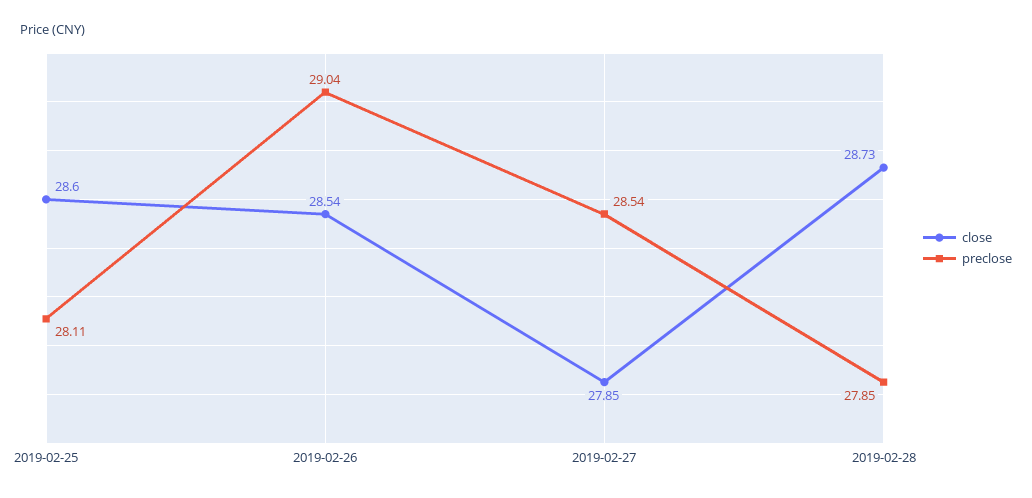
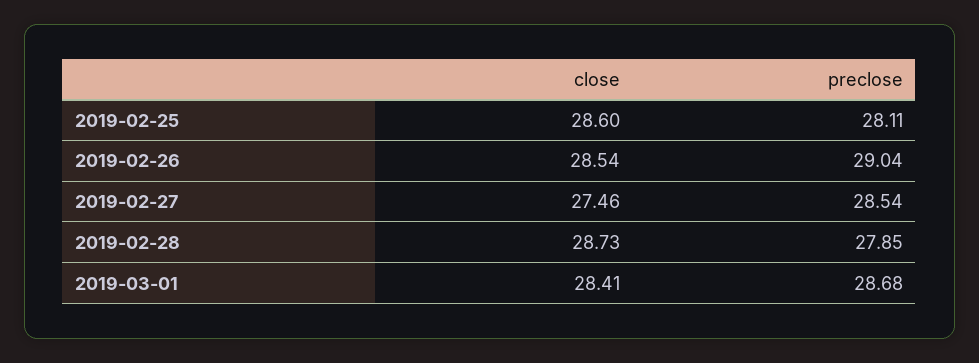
close, 2019-02-27: 27.85 -> 27.46
close, 2019-03-01: none -> 28.41
preclose, 2019-03-01: none -> 28.68

